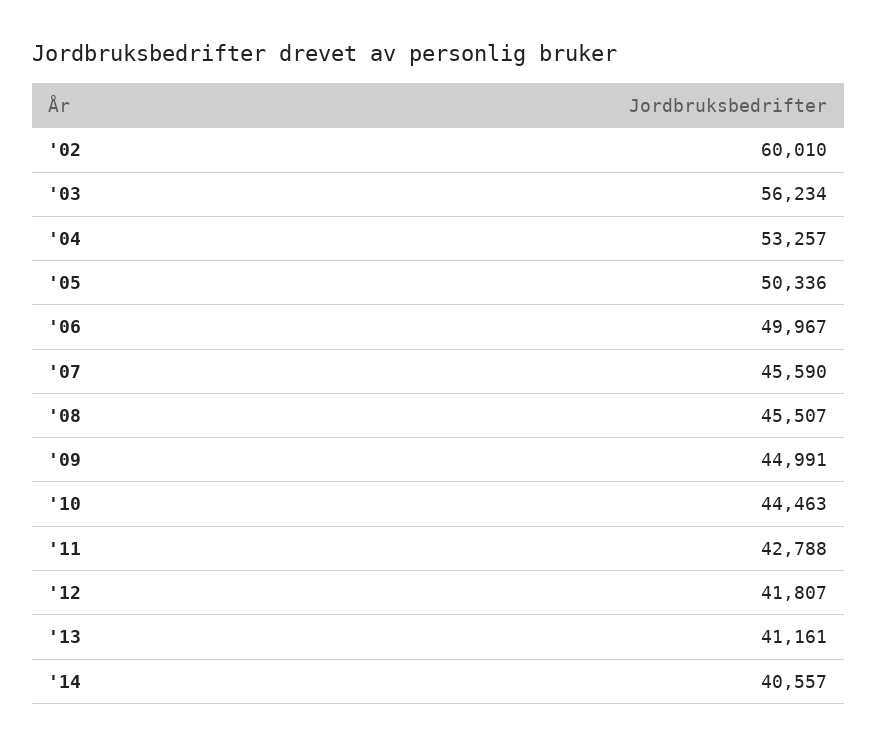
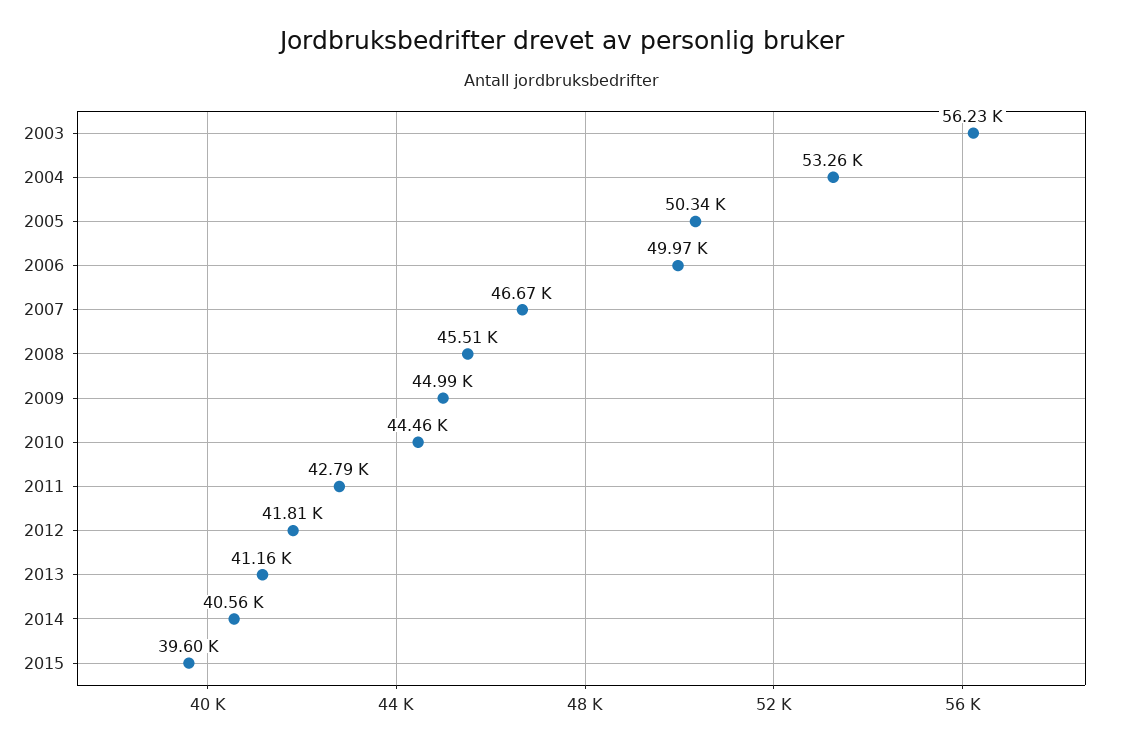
'02: 60010 -> none
'07: 45590 -> 46670
2015: none -> 39600

